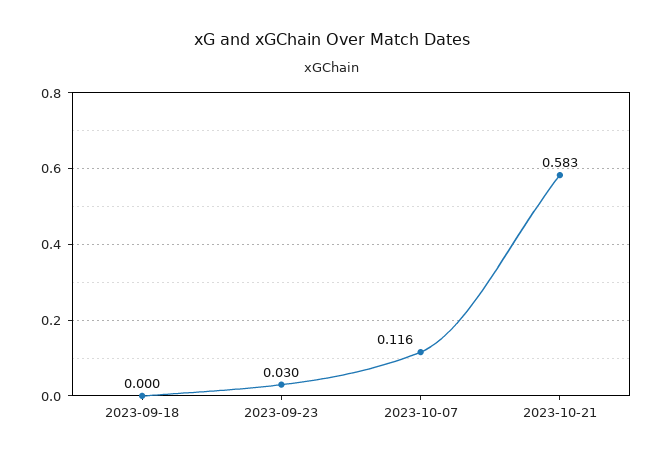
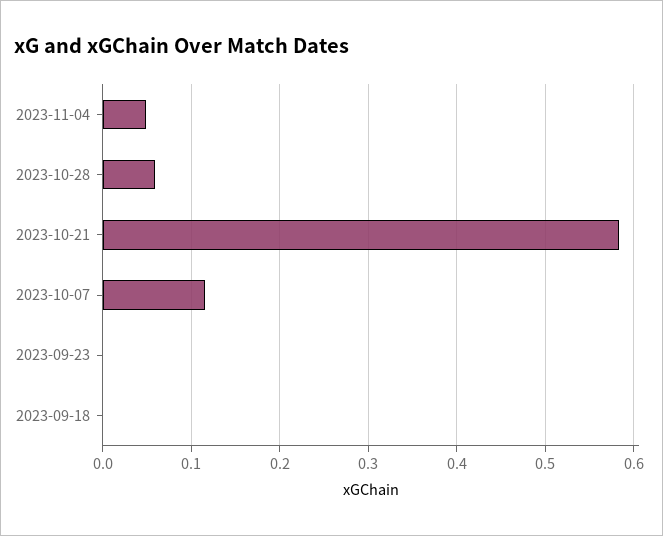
2023-09-23: 0.03 -> 0
2023-11-04: none -> 0.05
2023-10-28: none -> 0.06

